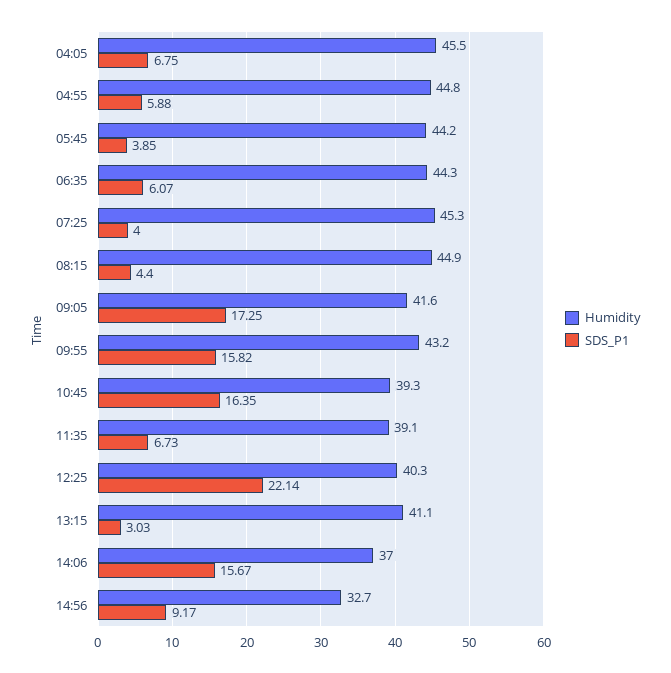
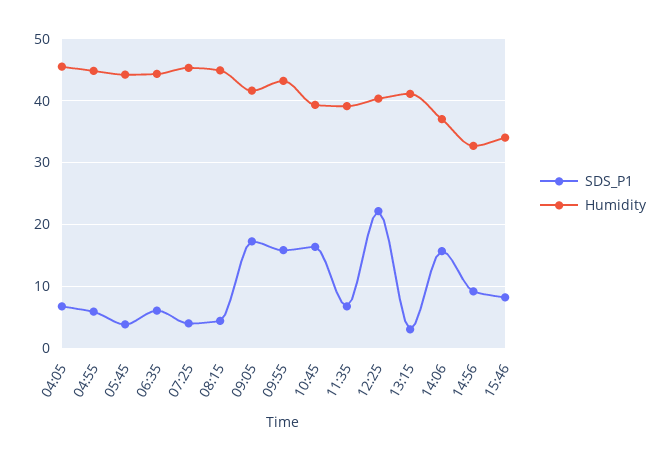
SDS_P1, 15:46: none -> 8
Humidity, 15:46: none -> 34

